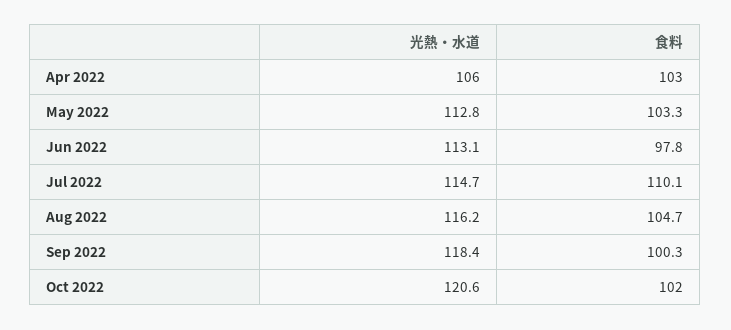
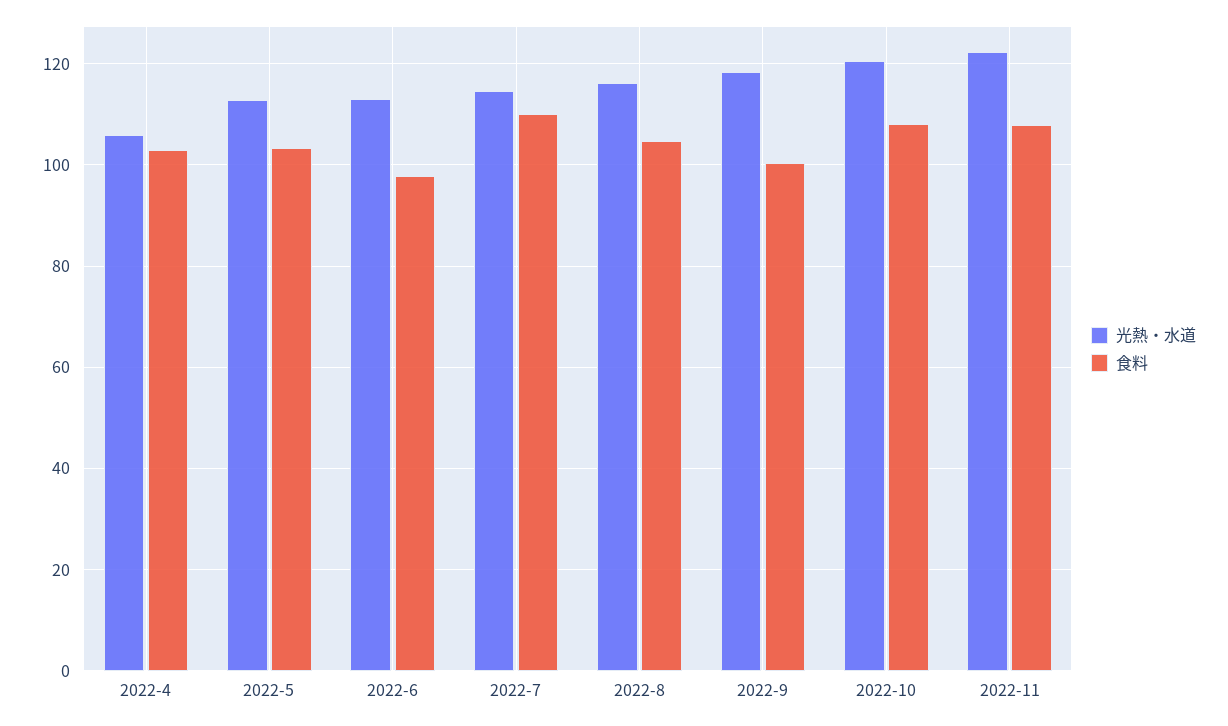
食料, Oct 2022: 102 -> 108
光熱・水道, 2022-11: none -> 122
食料, 2022-11: none -> 108

